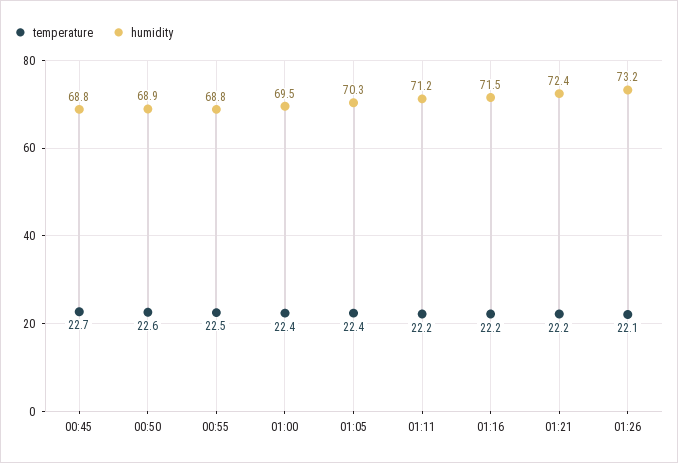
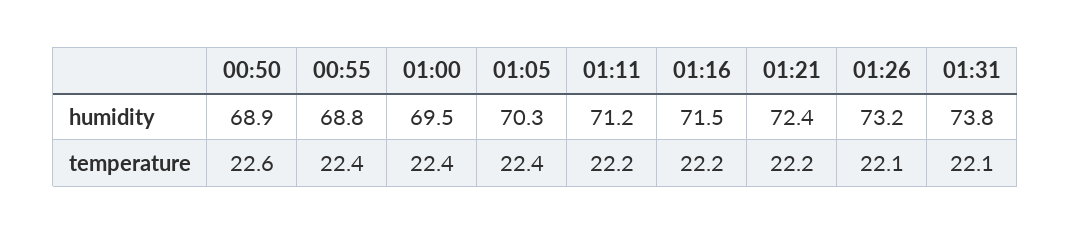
temperature, 00:45: 22.7 -> none
humidity, 00:45: 68.8 -> none
temperature, 00:55: 22.5 -> 22.4
humidity, 01:31: none -> 73.8
temperature, 01:31: none -> 22.1

